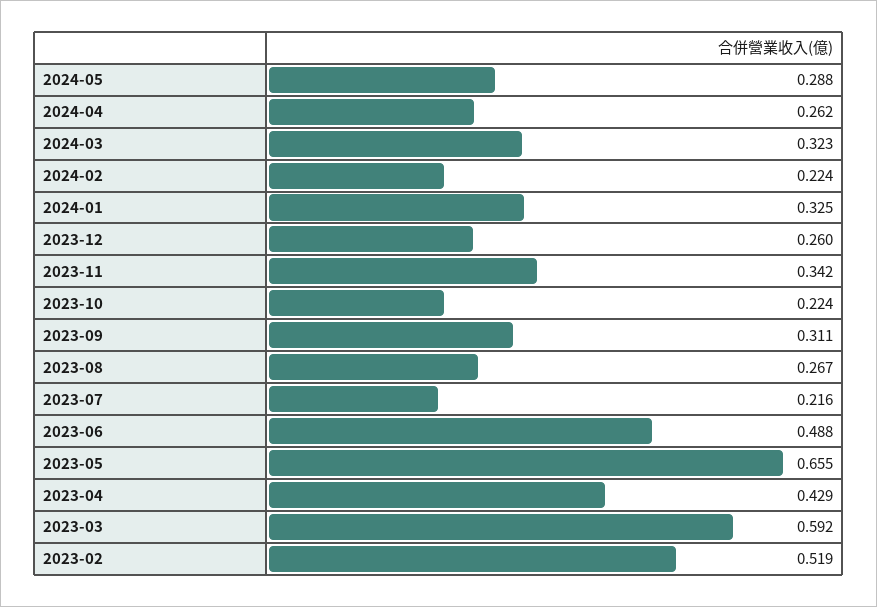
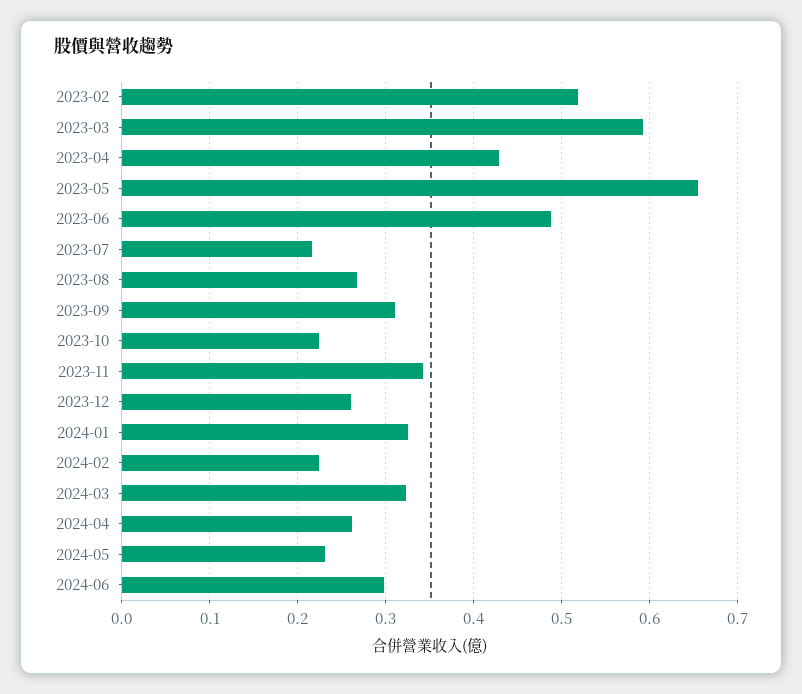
2024-05: 0.288 -> 0.23
2024-06: none -> 0.3

